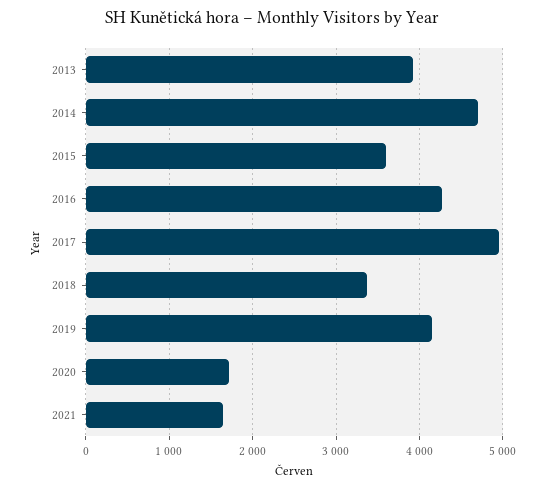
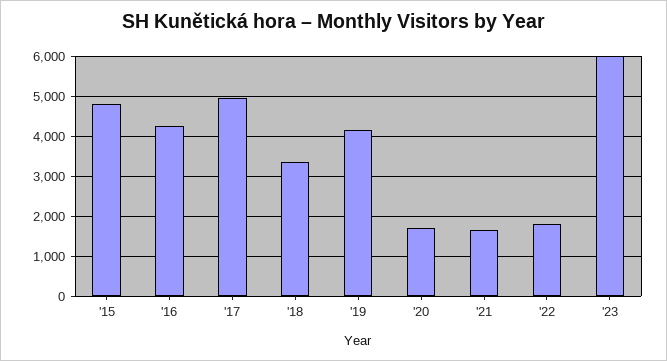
2013: 3900 -> none
2014: 4700 -> none
2015: 3600 -> 4800
'22: none -> 1800
'23: none -> 6000

